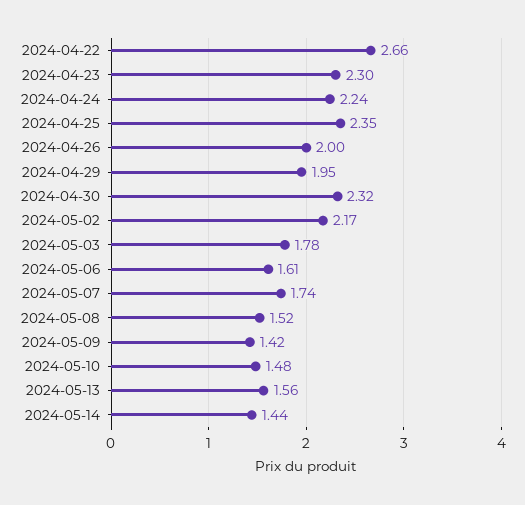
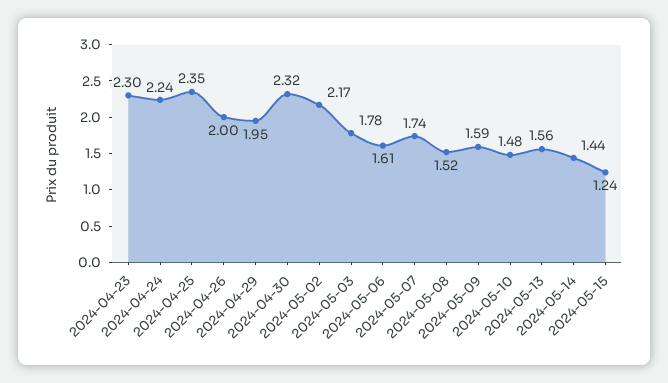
2024-04-22: 2.66 -> none
2024-05-09: 1.42 -> 1.59
2024-05-15: none -> 1.24

